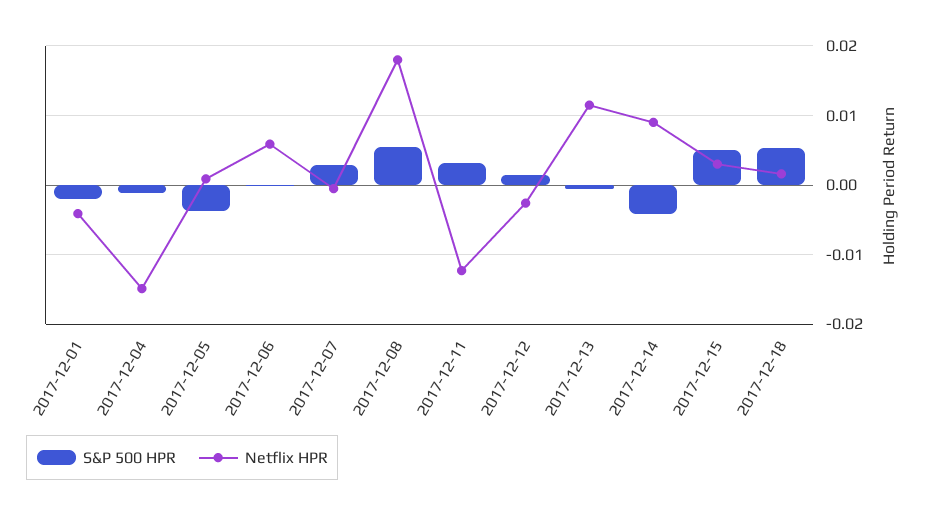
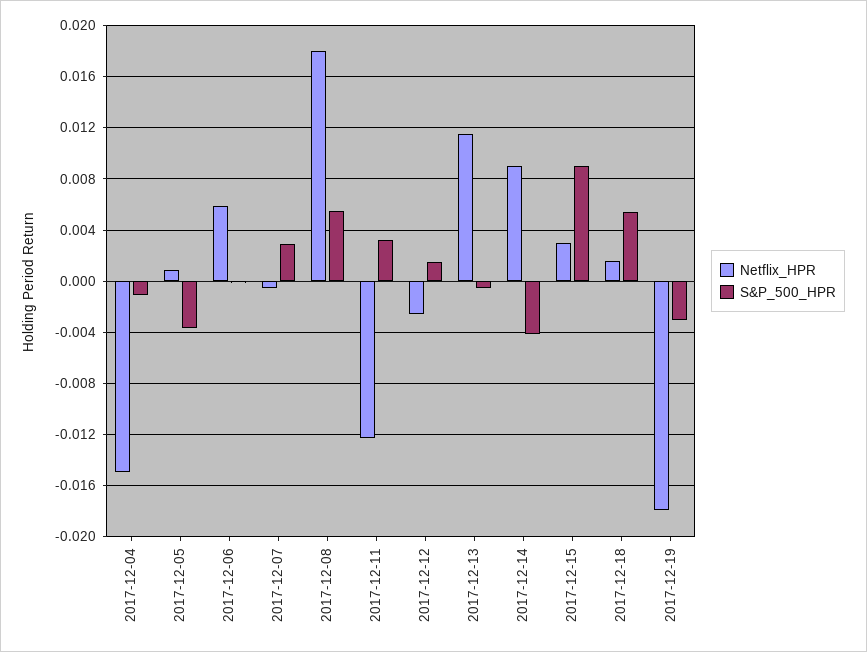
S&P 500 HPR, 2017-12-01: -0.002 -> none
Netflix HPR, 2017-12-01: -0.004 -> none
S&P 500 HPR, 2017-12-15: 0.005 -> 0.009
Netflix HPR, 2017-12-19: none -> -0.018
S&P 500 HPR, 2017-12-19: none -> -0.003

